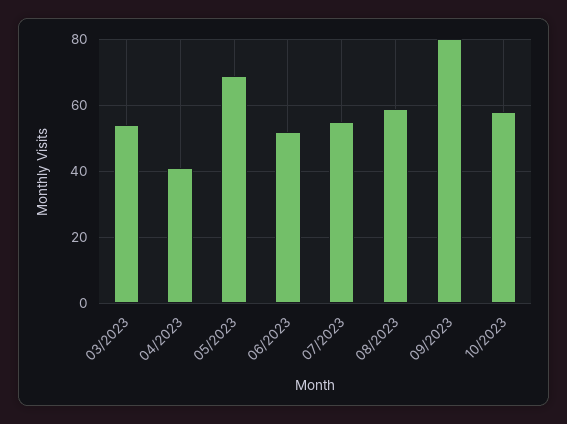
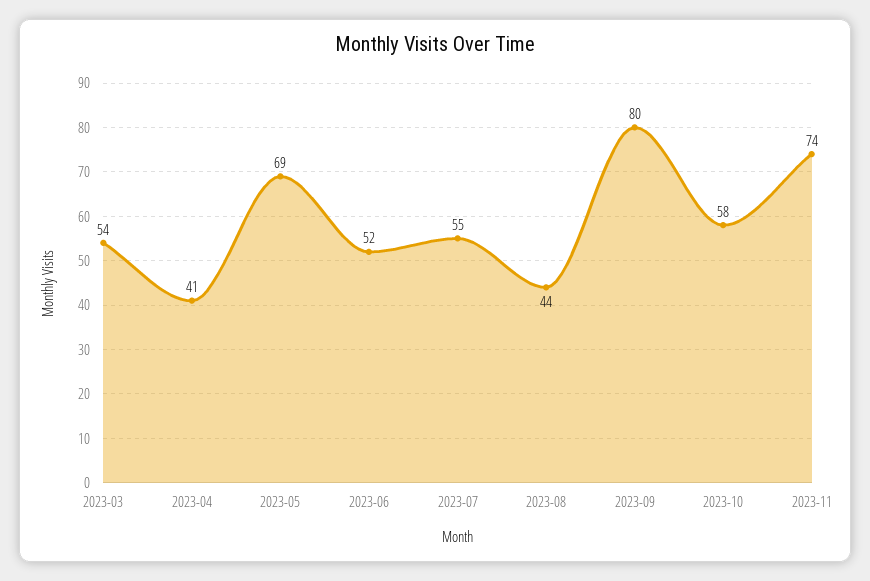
08/2023: 60 -> 44
2023-11: none -> 74

